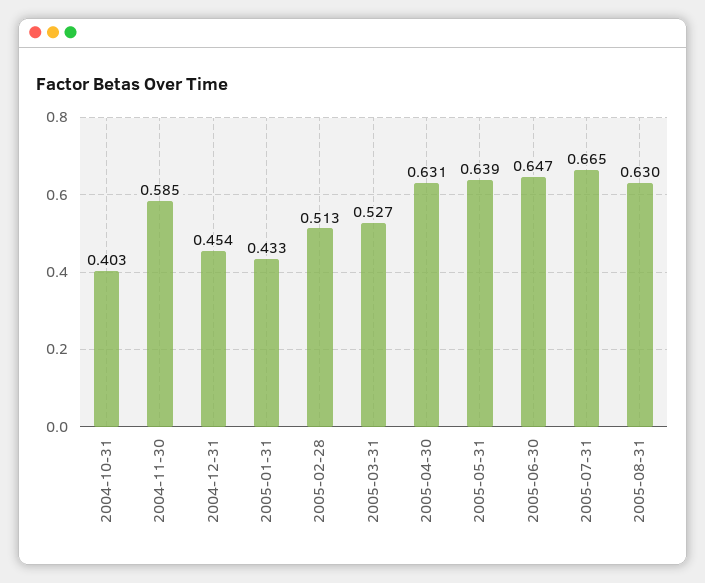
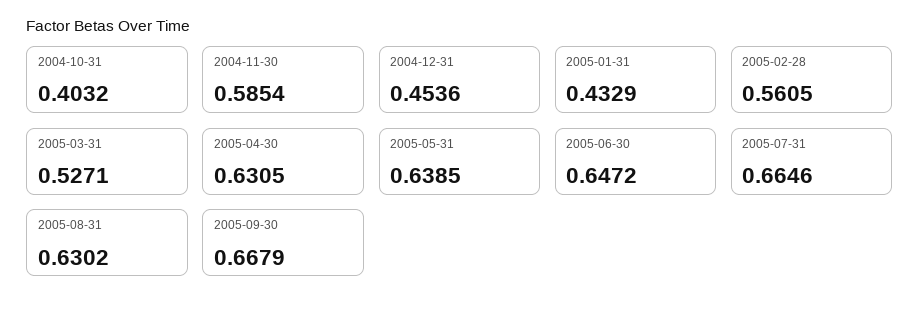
2005-02-28: 0.513 -> 0.5605
2005-09-30: none -> 0.6679

